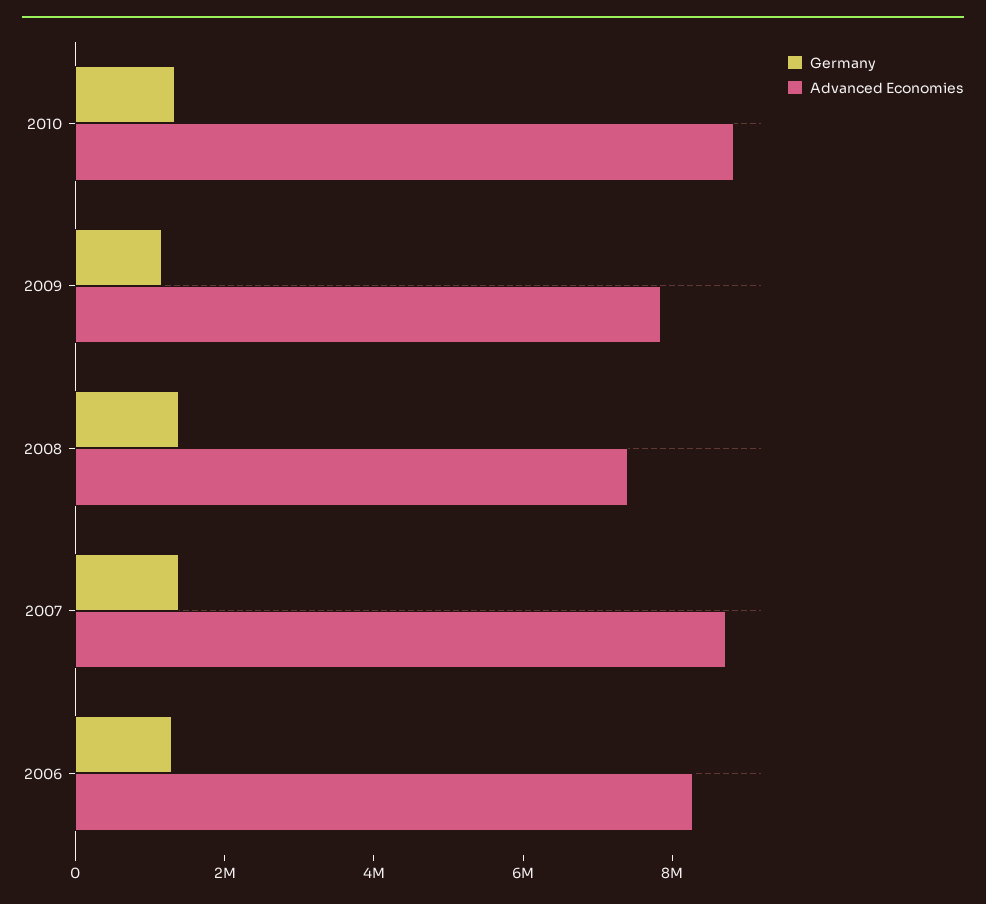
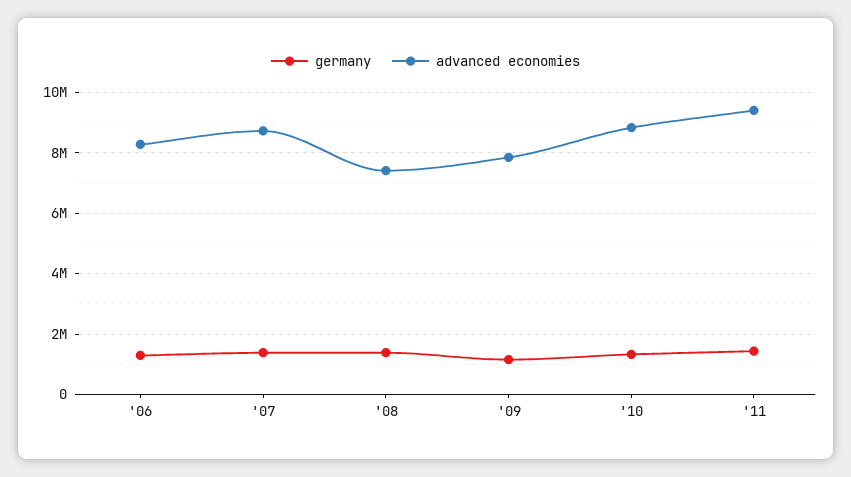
Germany, '11: none -> 1400000
Advanced Economies, '11: none -> 9400000

